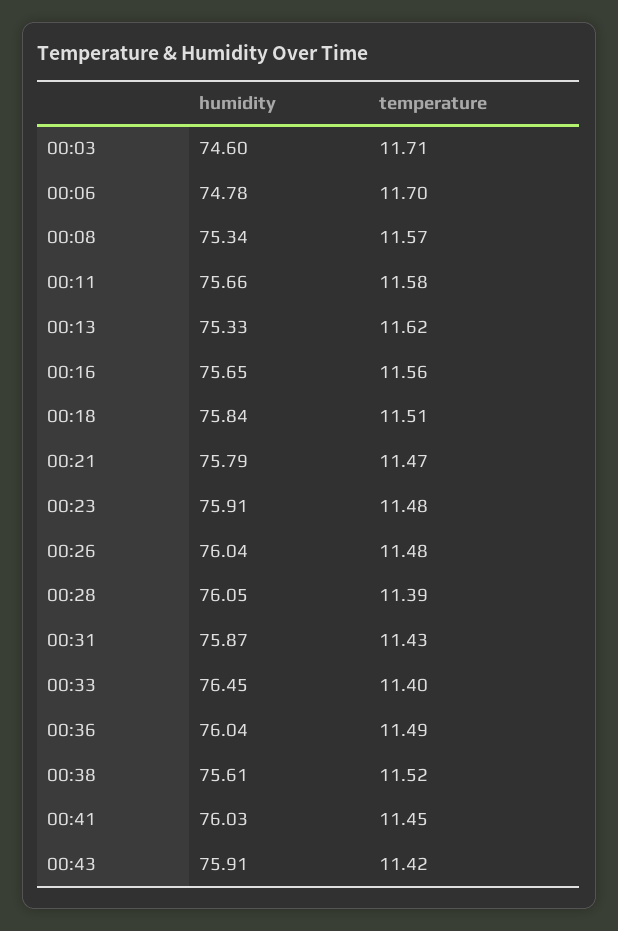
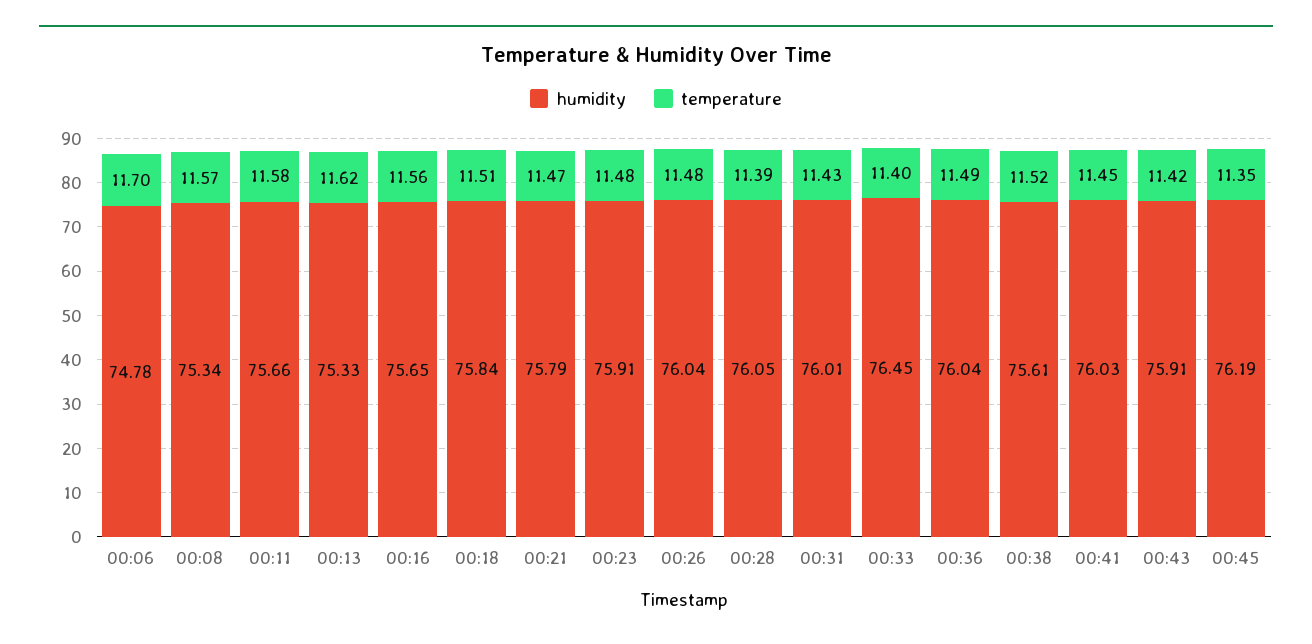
humidity, 00:03: 74.6 -> none
temperature, 00:03: 11.71 -> none
humidity, 00:31: 75.87 -> 76.01
humidity, 00:45: none -> 76.19
temperature, 00:45: none -> 11.35

